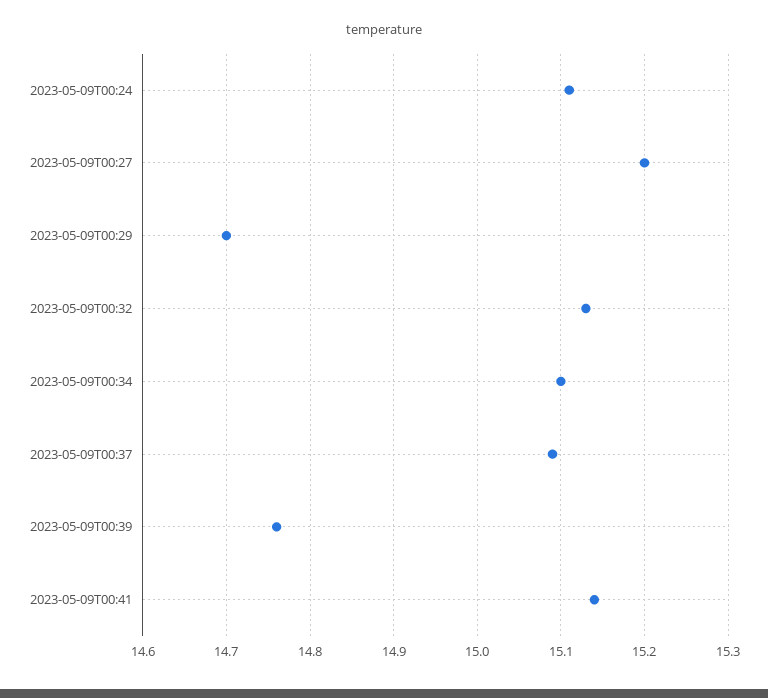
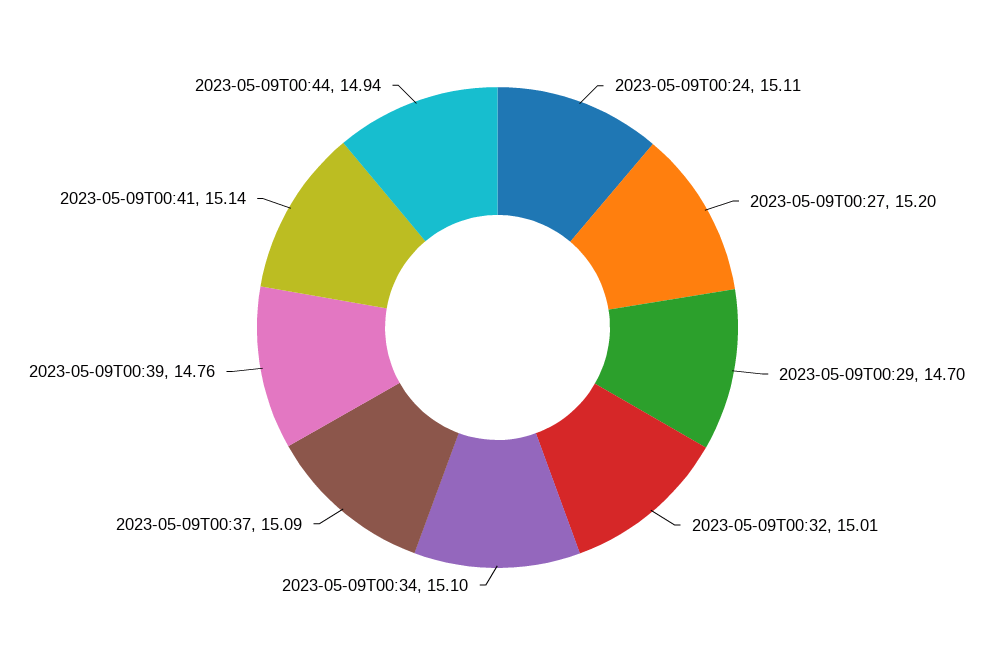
2023-05-09T00:32: 15.13 -> 15.01
2023-05-09T00:44: none -> 14.94

